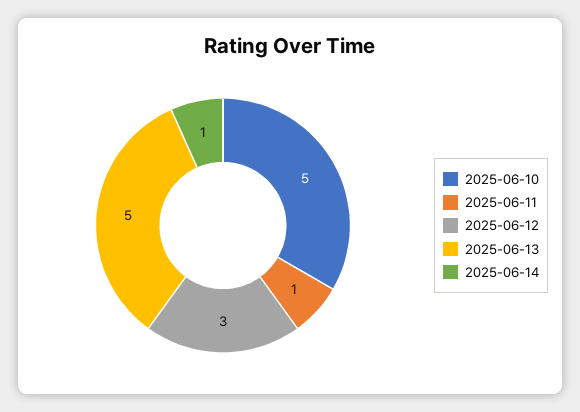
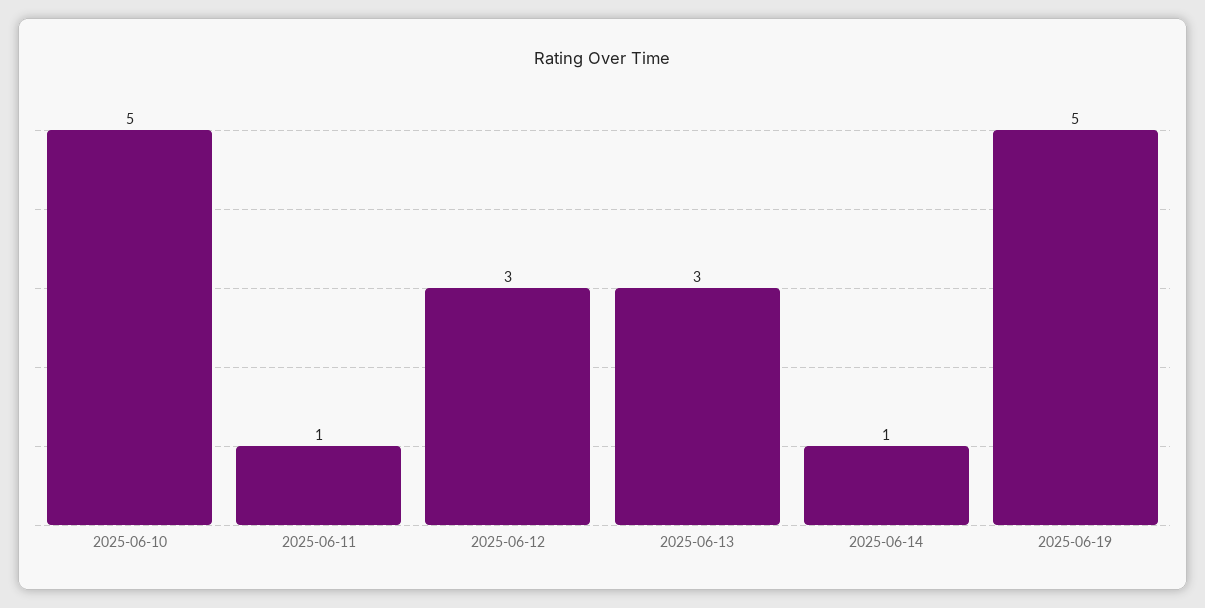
2025-06-13: 5 -> 3
2025-06-19: none -> 5

